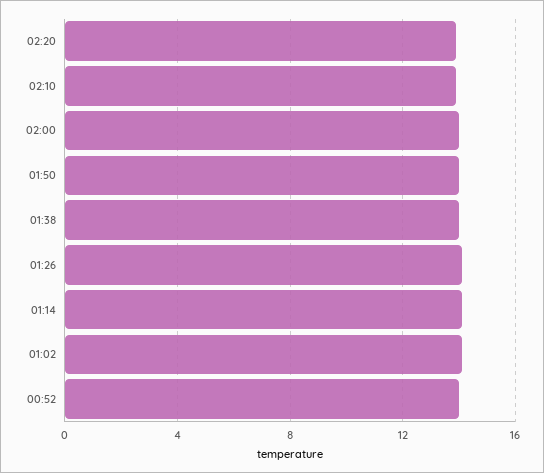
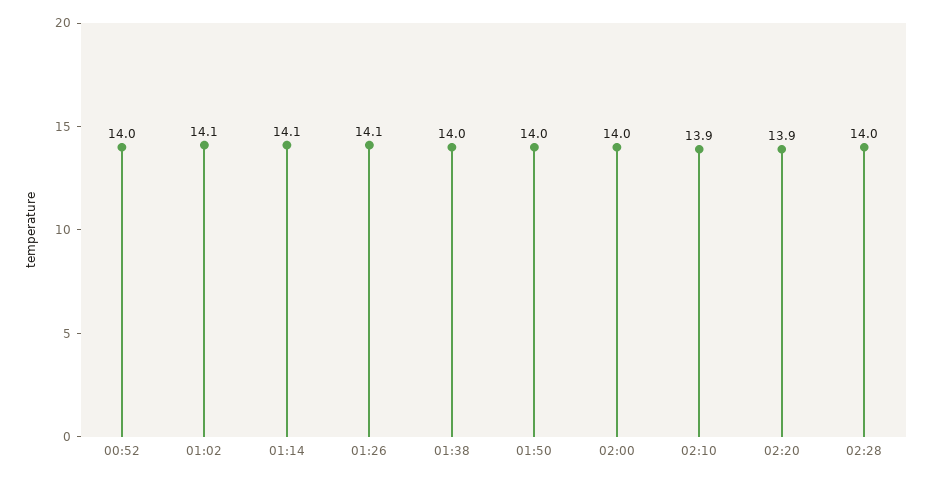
02:28: none -> 14

